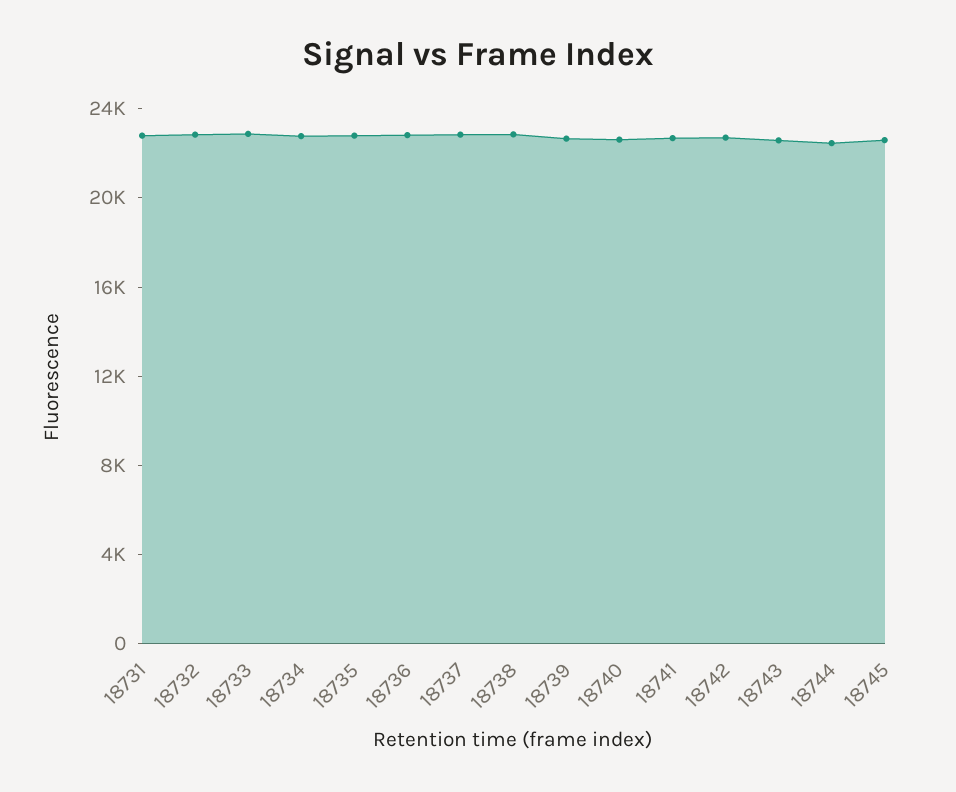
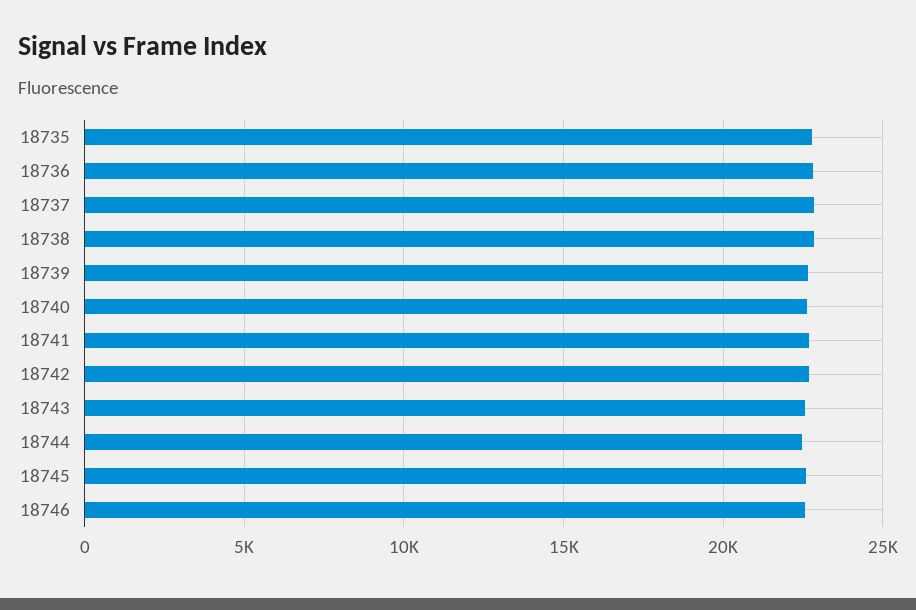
18731: 23000 -> none
18732: 23000 -> none
18733: 23000 -> none
18734: 23000 -> none
18746: none -> 22500

